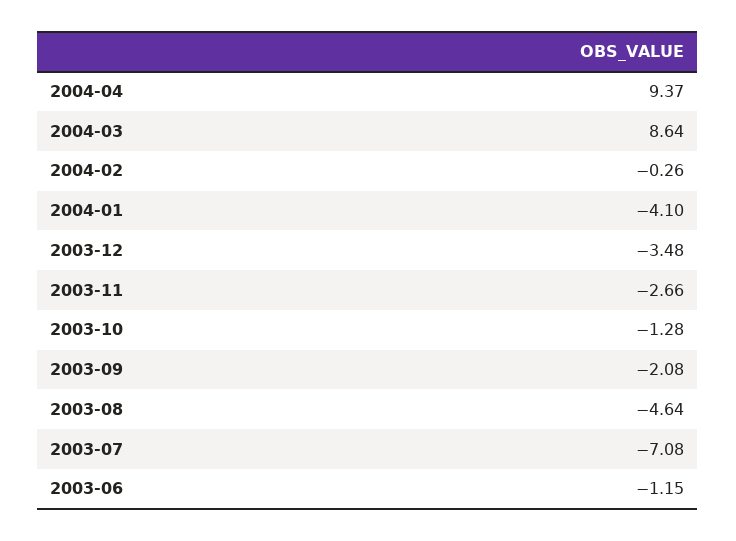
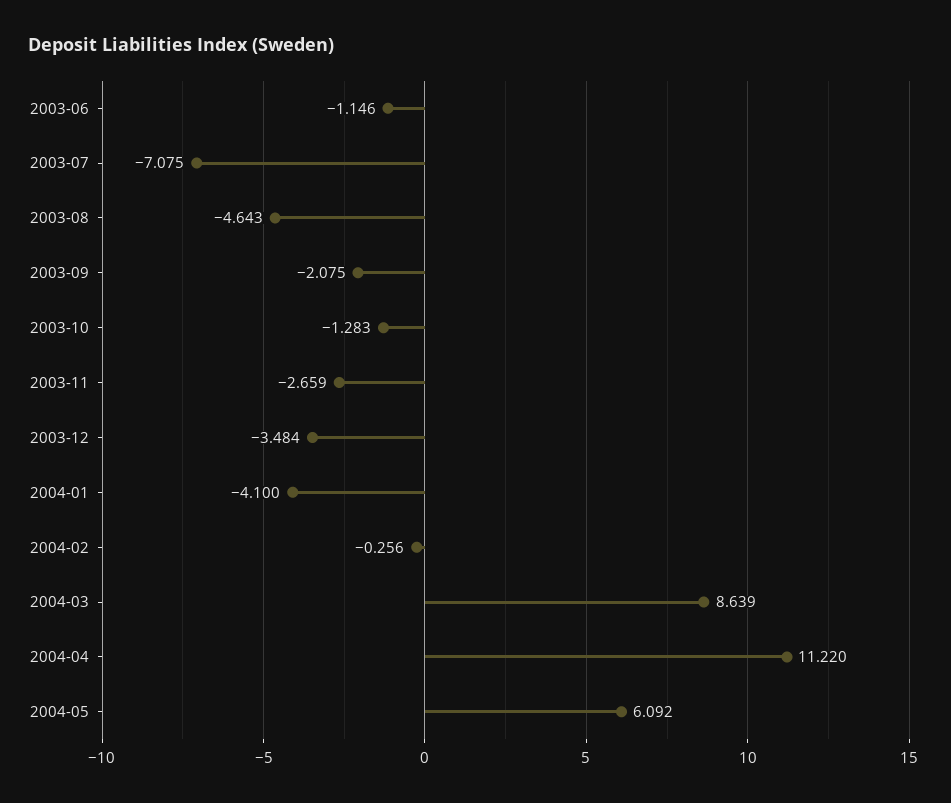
2004-04: 9.37 -> 11.22
2004-05: none -> 6.092

